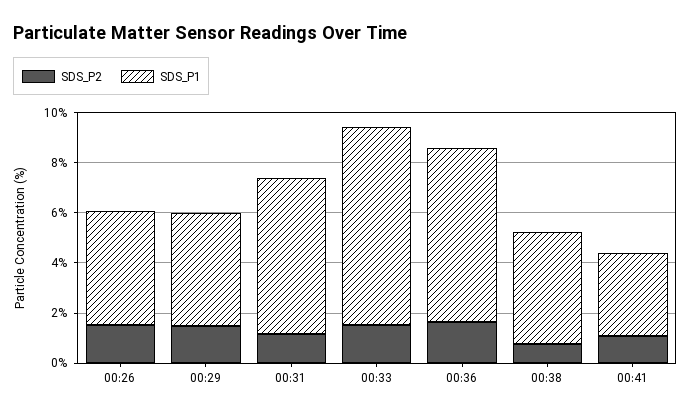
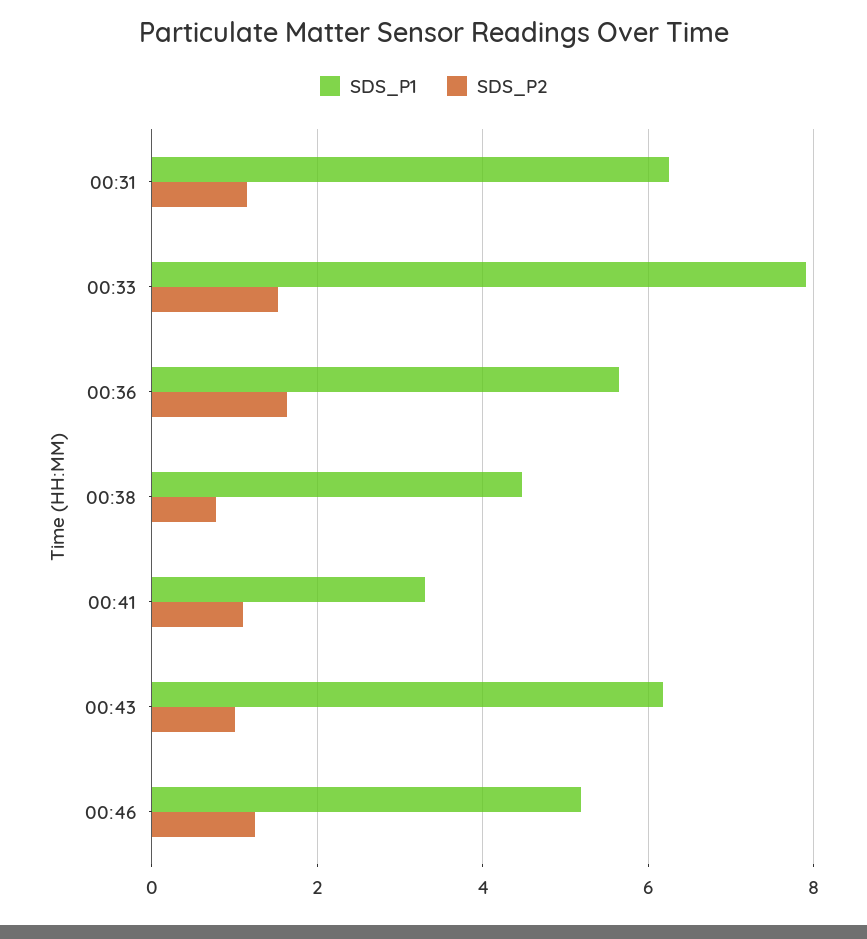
SDS_P2, 00:26: 1.5 -> none
SDS_P1, 00:26: 4.5 -> none
SDS_P2, 00:29: 1.5 -> none
SDS_P1, 00:29: 4.5 -> none
SDS_P1, 00:36: 7 -> 5.6
SDS_P1, 00:43: none -> 6.2
SDS_P2, 00:43: none -> 1
SDS_P1, 00:46: none -> 5.2
SDS_P2, 00:46: none -> 1.2

